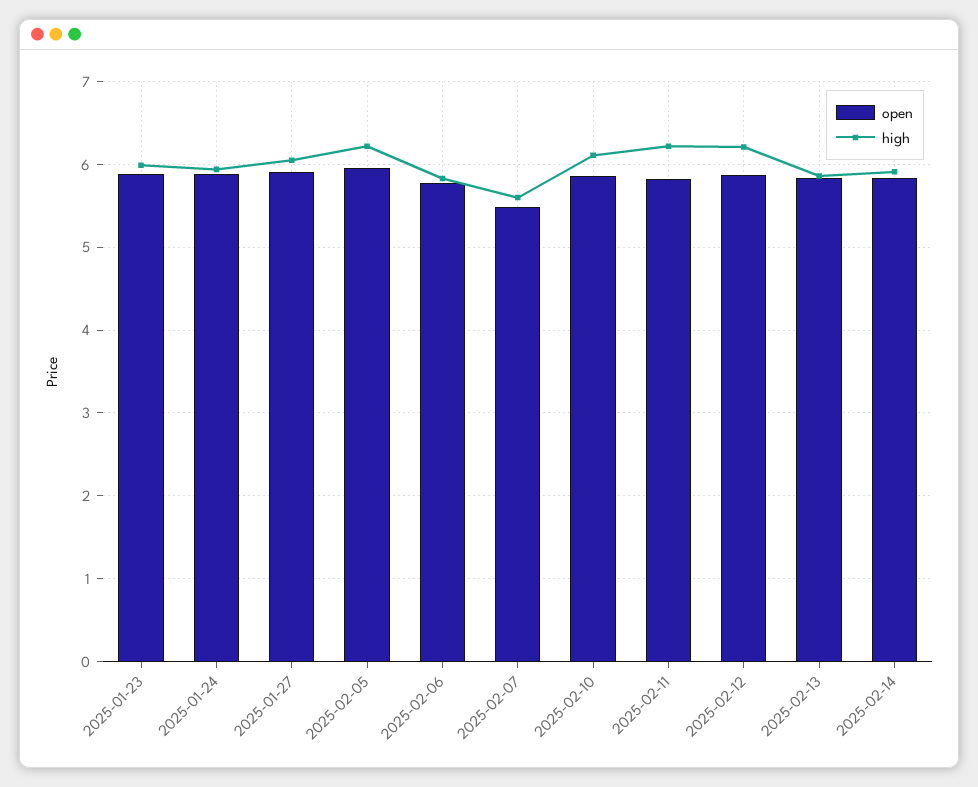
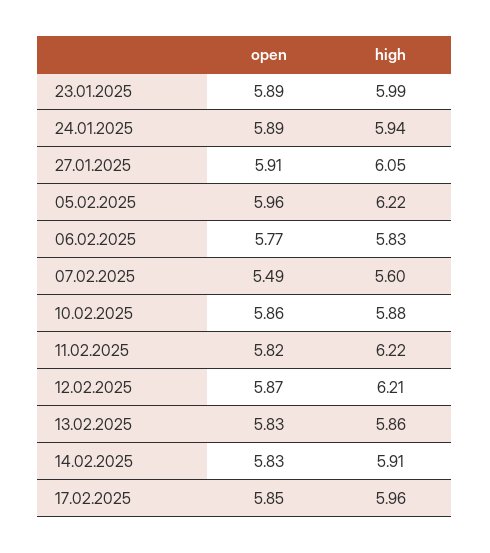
high, 2025-02-10: 6.1 -> 5.88
open, 17.02.2025: none -> 5.85
high, 17.02.2025: none -> 5.96

